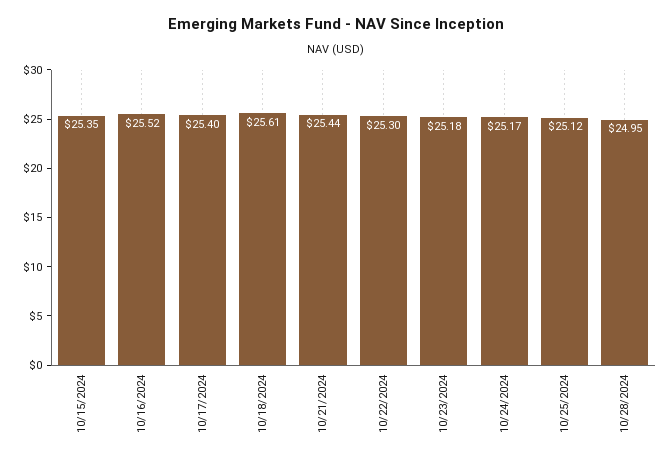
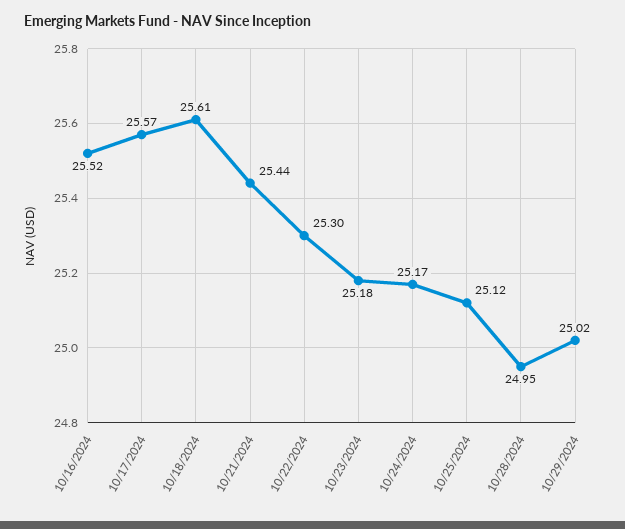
10/15/2024: 25.35 -> none
10/17/2024: 25.4 -> 25.57
10/29/2024: none -> 25.02

